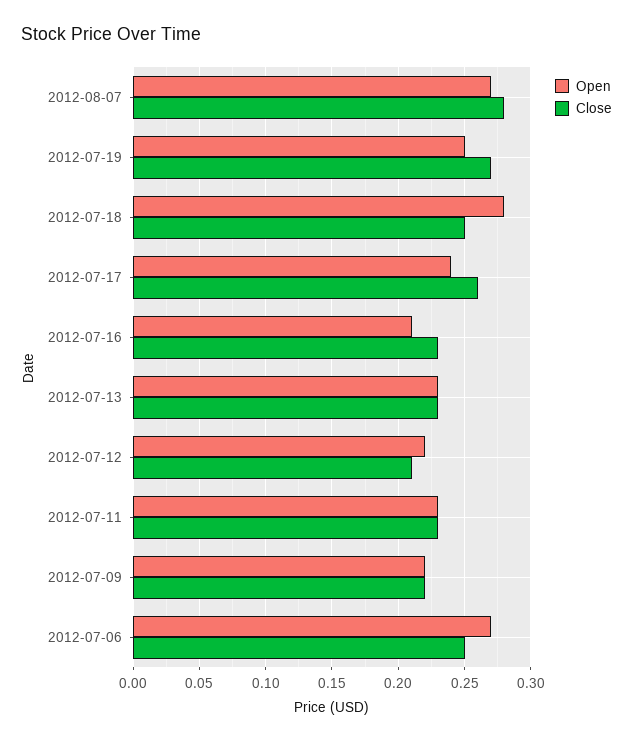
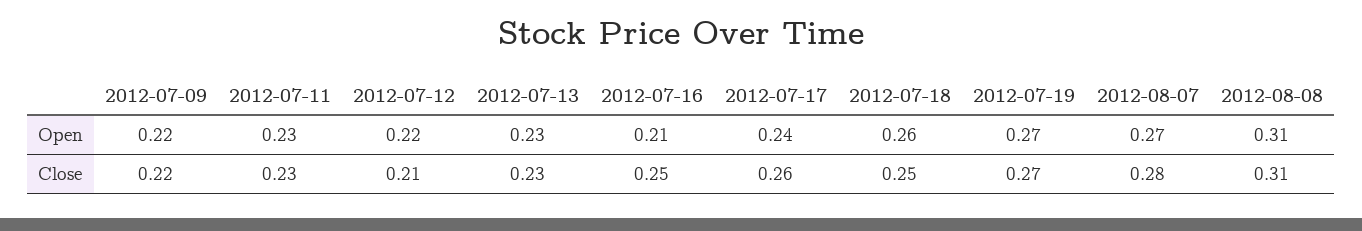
Open, 2012-07-19: 0.25 -> 0.27
Open, 2012-07-18: 0.28 -> 0.26
Close, 2012-07-16: 0.23 -> 0.25
Open, 2012-07-06: 0.27 -> none
Close, 2012-07-06: 0.25 -> none
Open, 2012-08-08: none -> 0.31
Close, 2012-08-08: none -> 0.31

